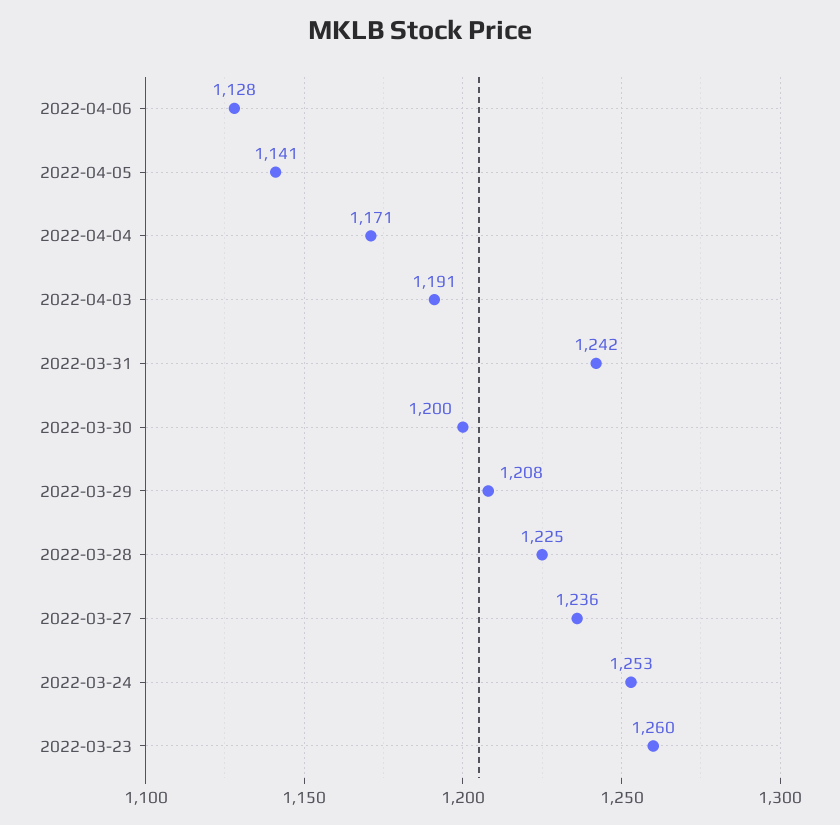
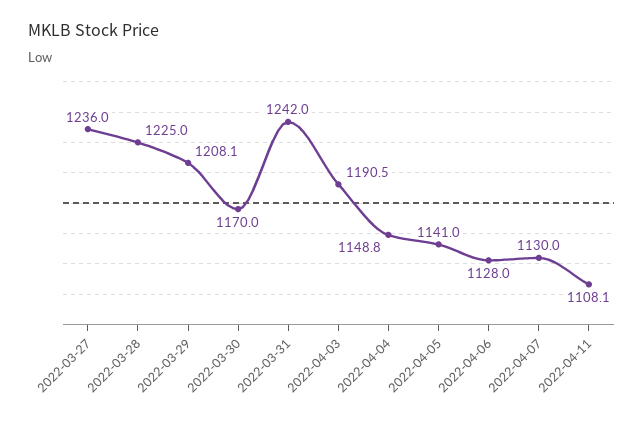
2022-04-04: 1171 -> 1148.8
2022-03-30: 1200 -> 1170
2022-03-24: 1253 -> none
2022-03-23: 1260 -> none
2022-04-07: none -> 1130
2022-04-11: none -> 1108.1

